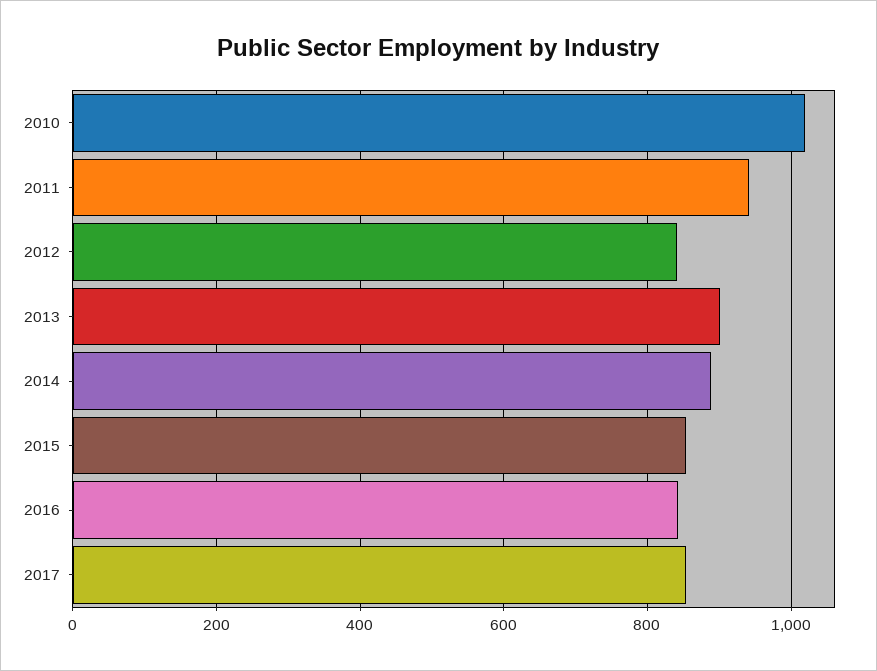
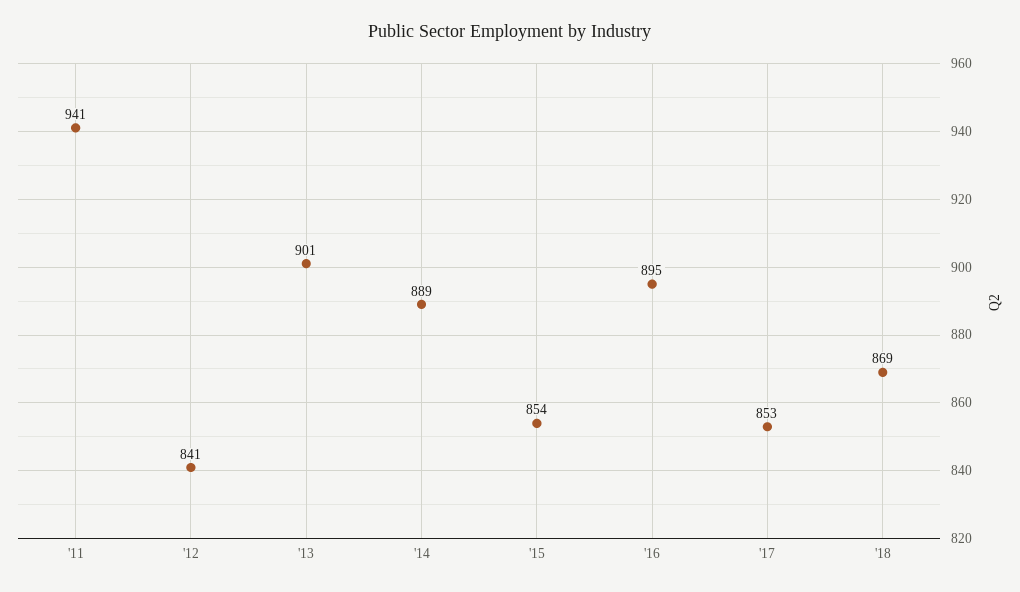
2010: 1020 -> none
2016: 840 -> 895
'18: none -> 869

